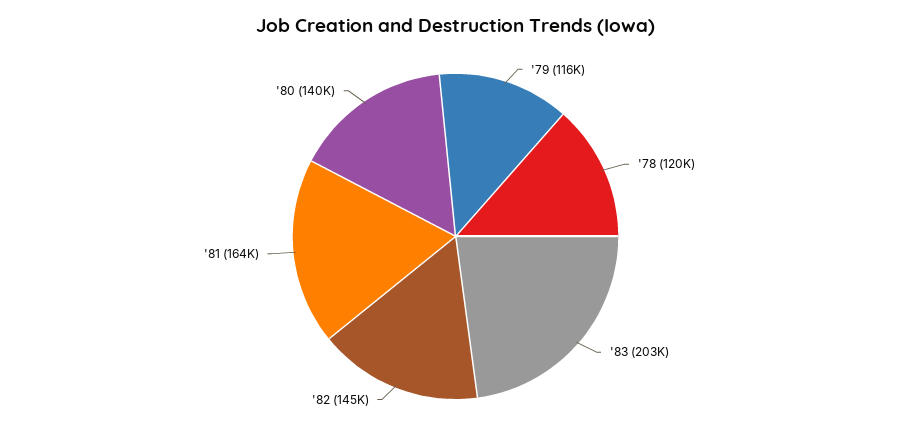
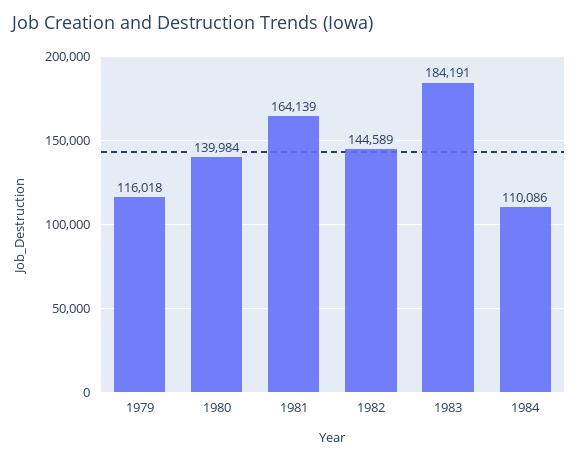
'78: 120000 -> none
'83: 203000 -> 184191
1984: none -> 110086

